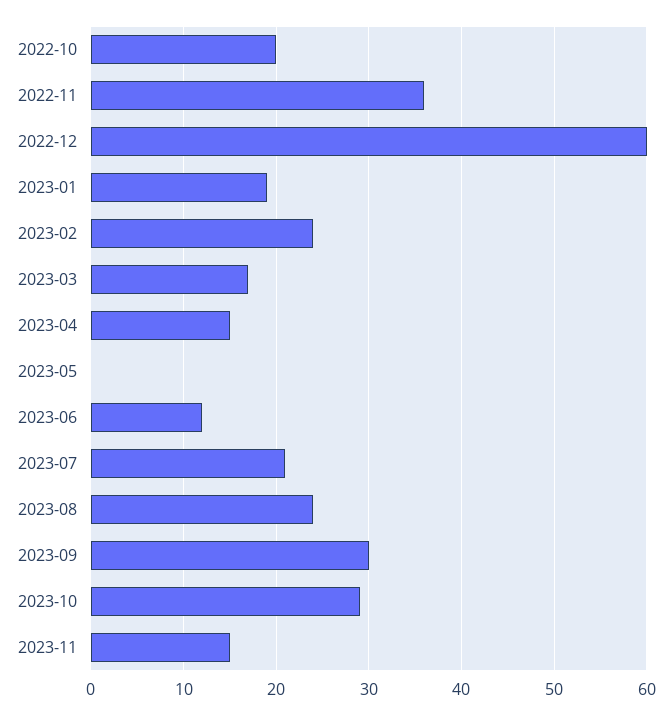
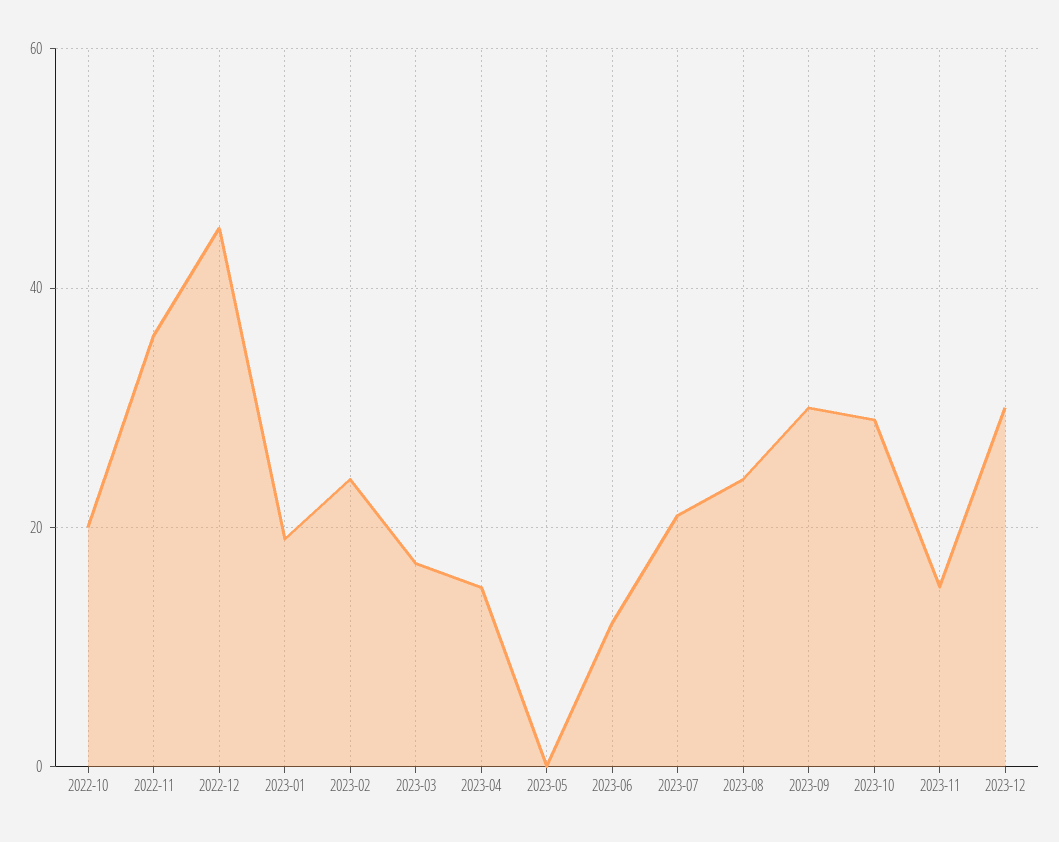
2022-12: 60 -> 45
2023-12: none -> 30

